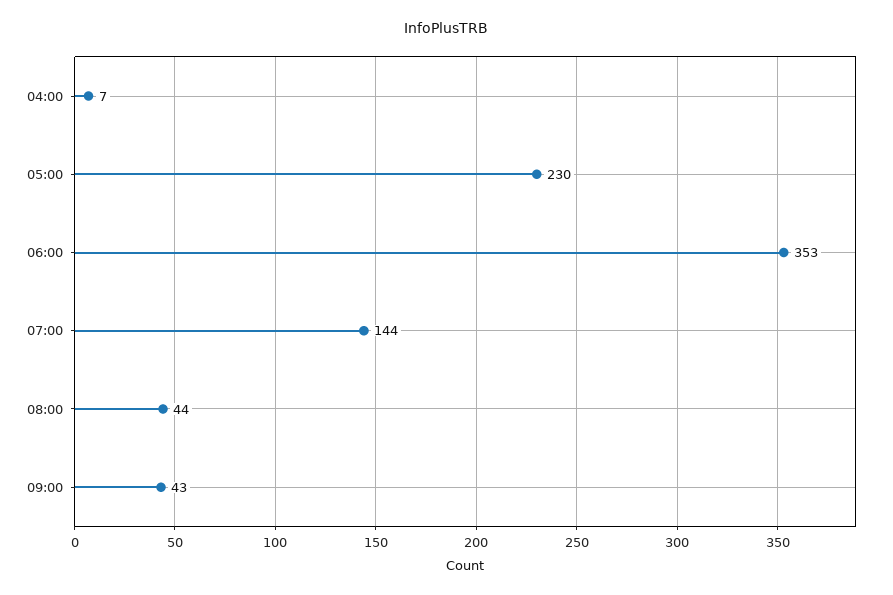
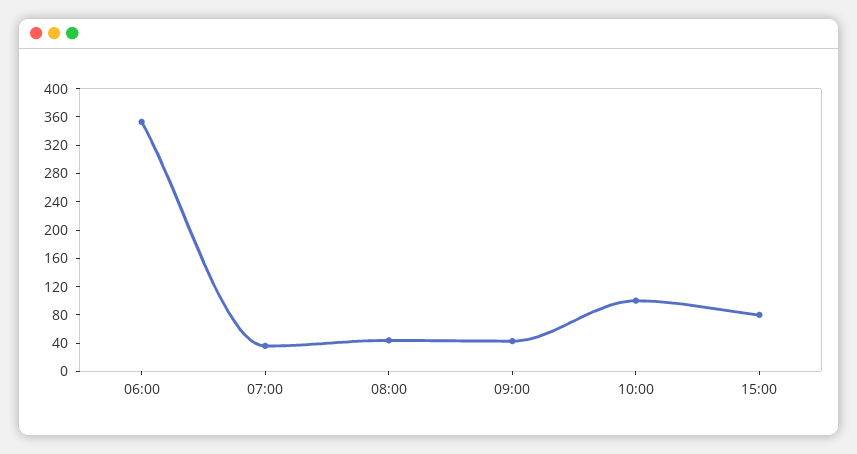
04:00: 7 -> none
05:00: 230 -> none
07:00: 144 -> 40
10:00: none -> 100
15:00: none -> 80

